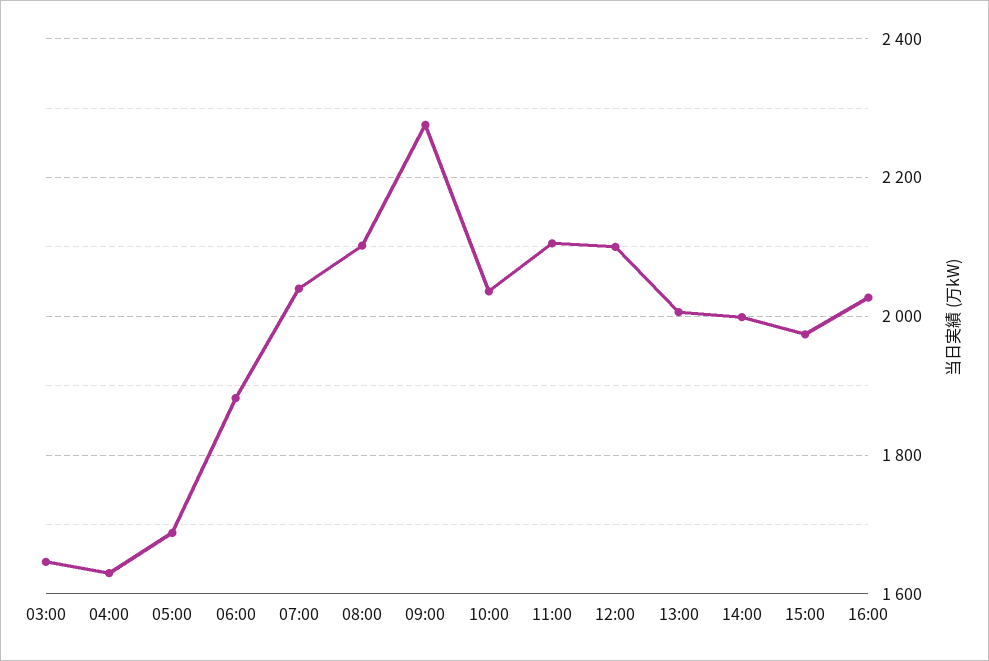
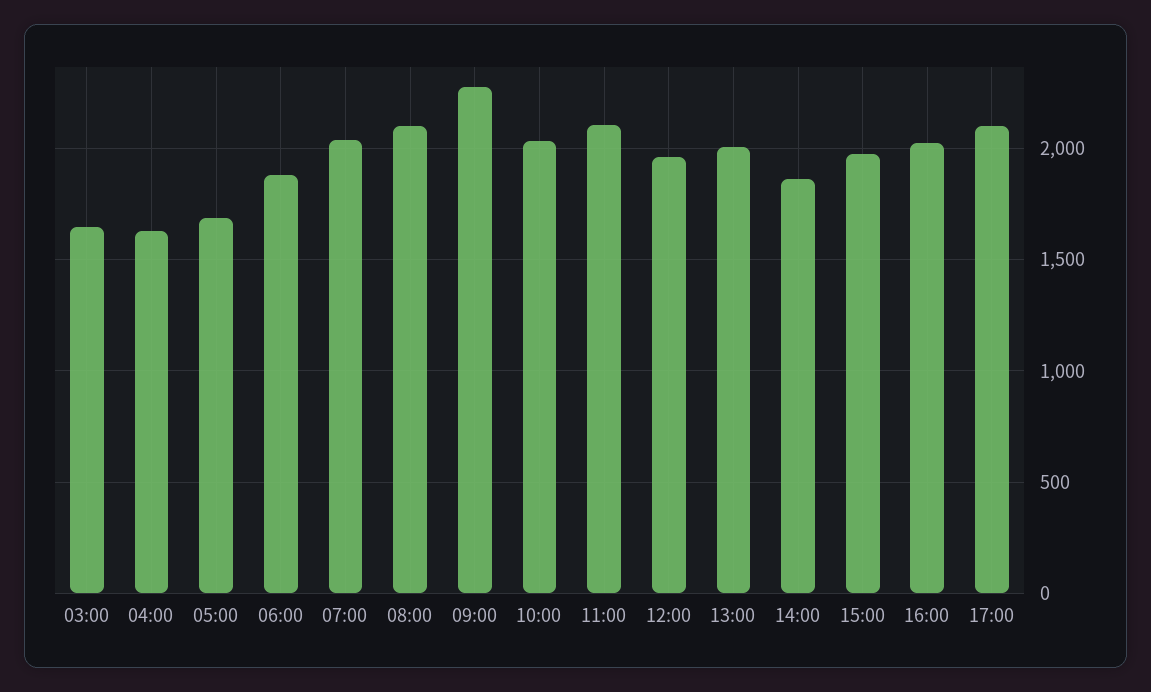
12:00: 2100 -> 1950
14:00: 2000 -> 1850
17:00: none -> 2100

